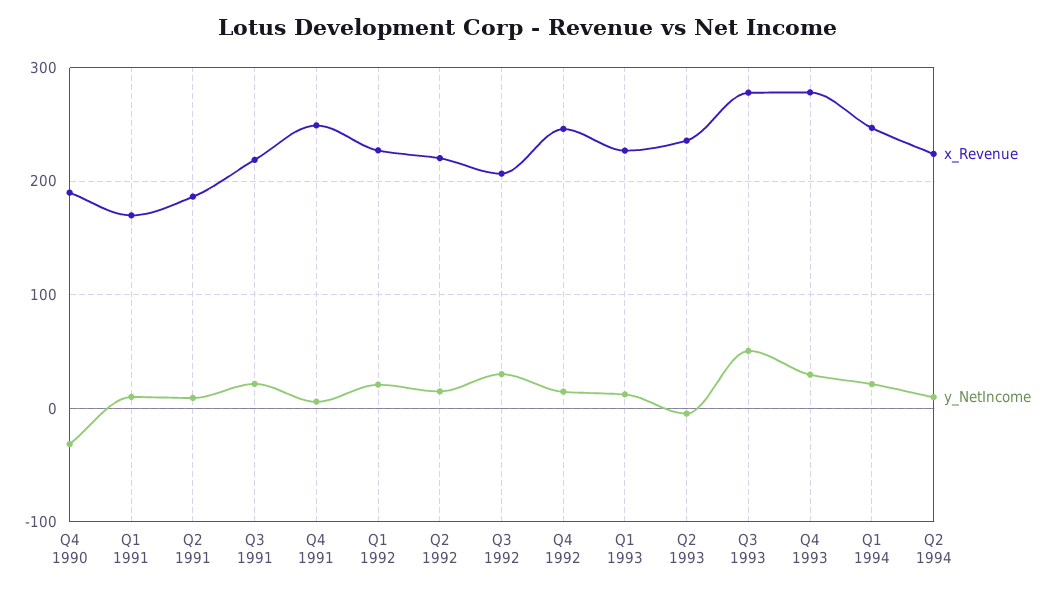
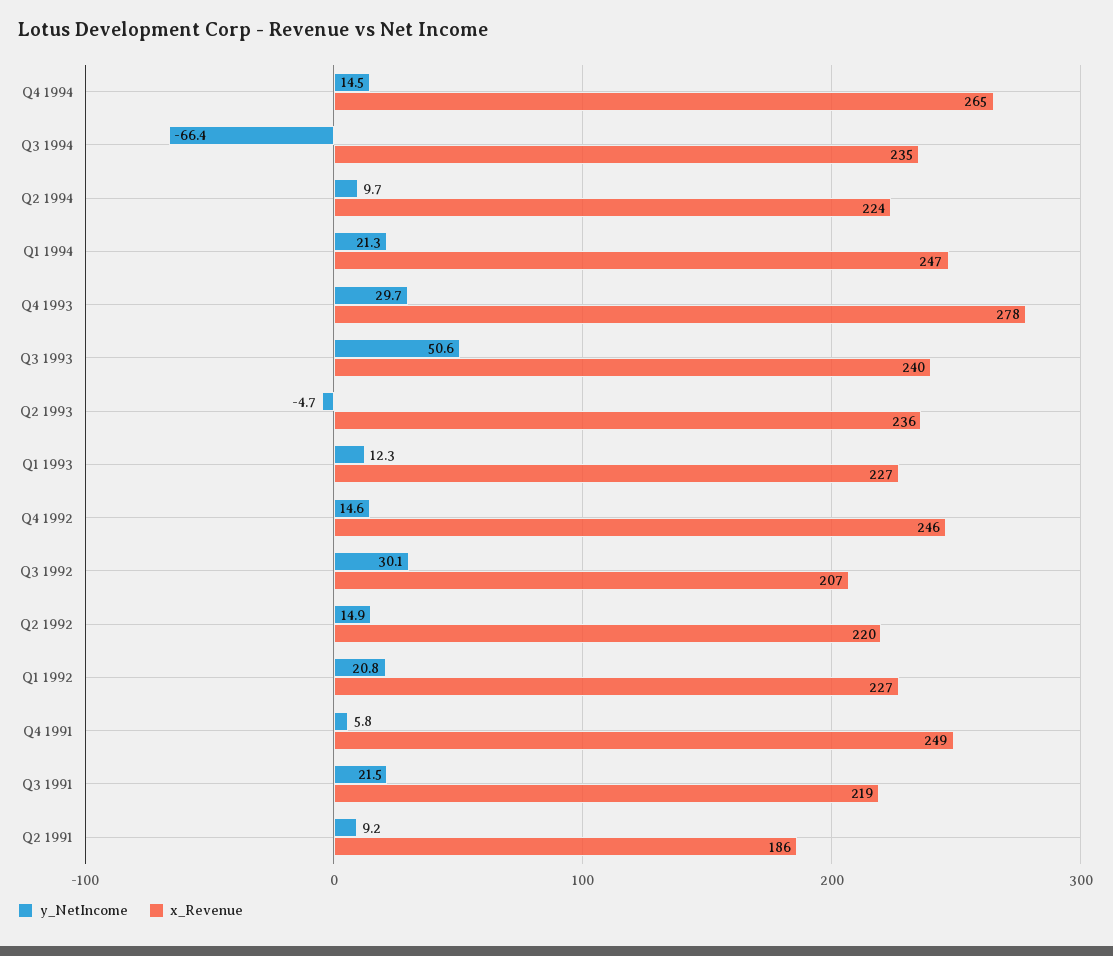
x_Revenue, Q4 1990: 190 -> none
y_NetIncome, Q4 1990: -30 -> none
x_Revenue, Q1 1991: 170 -> none
y_NetIncome, Q1 1991: 10 -> none
x_Revenue, Q3 1993: 280 -> 240
y_NetIncome, Q4 1994: none -> 14.5
x_Revenue, Q4 1994: none -> 265
y_NetIncome, Q3 1994: none -> -66.4
x_Revenue, Q3 1994: none -> 235

